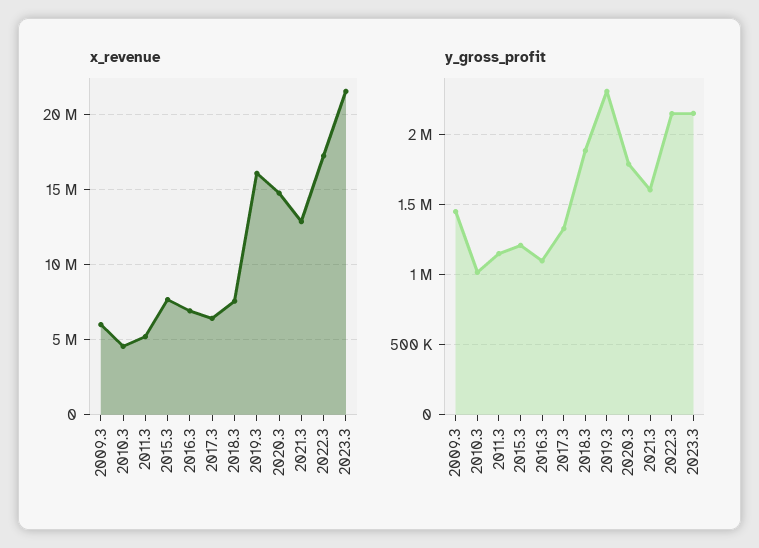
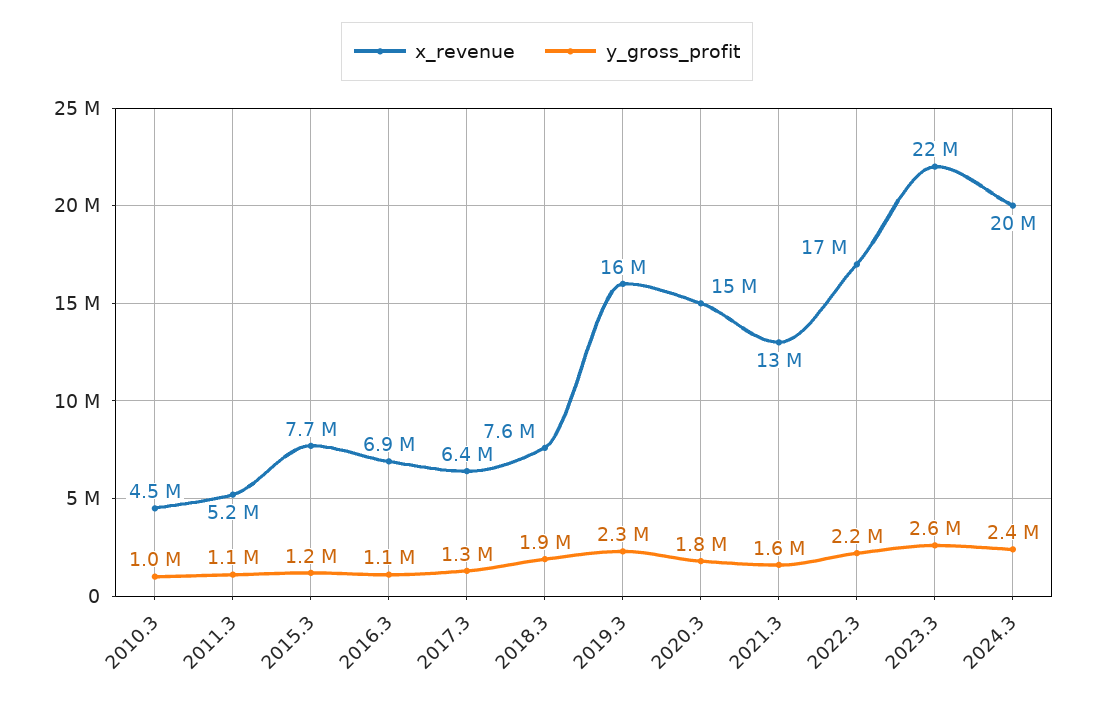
x_revenue, 2009.3: 6000000 -> none
y_gross_profit, 2009.3: 1450000 -> none
y_gross_profit, 2023.3: 2150000 -> 2600000
x_revenue, 2024.3: none -> 20000000
y_gross_profit, 2024.3: none -> 2400000

